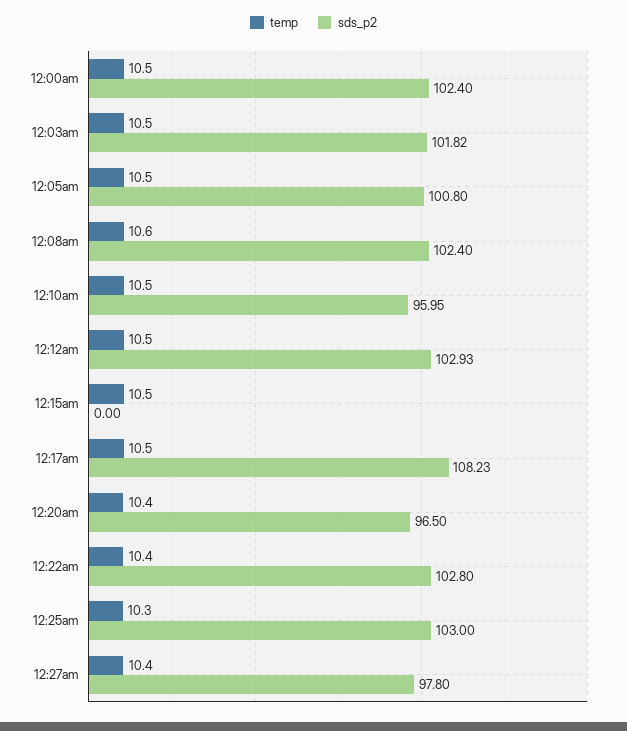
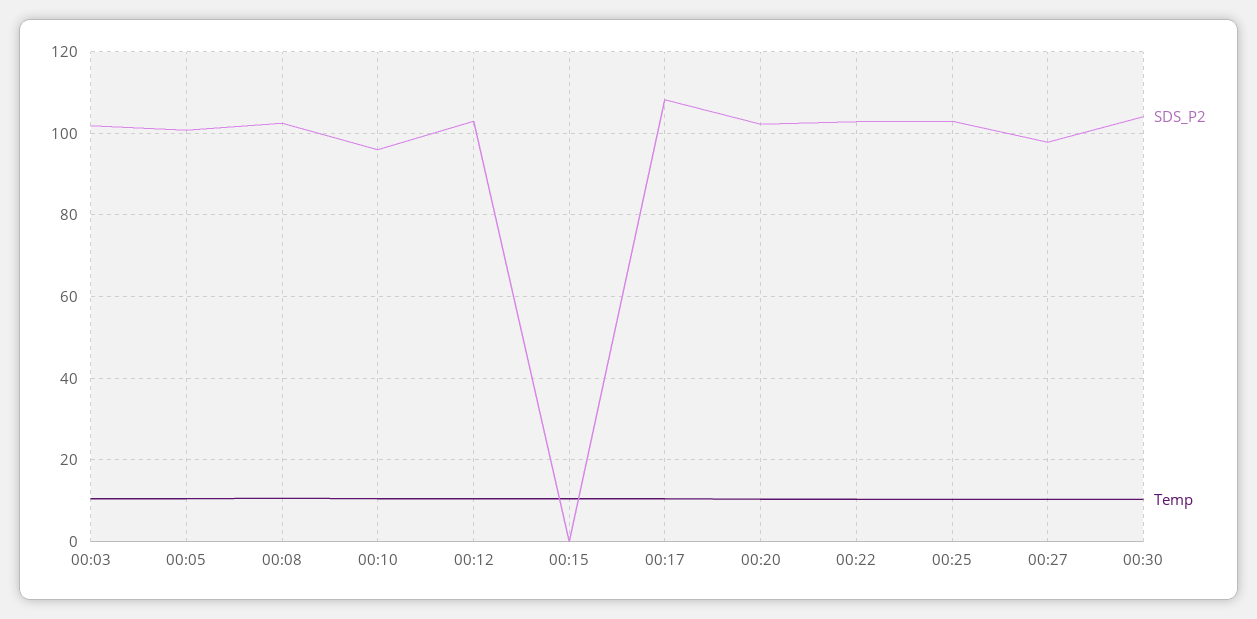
temp, 12:00am: 10.5 -> none
sds_p2, 12:00am: 102.4 -> none
sds_p2, 12:20am: 96.5 -> 102
sds_p2, 00:30: none -> 104
temp, 00:30: none -> 10

